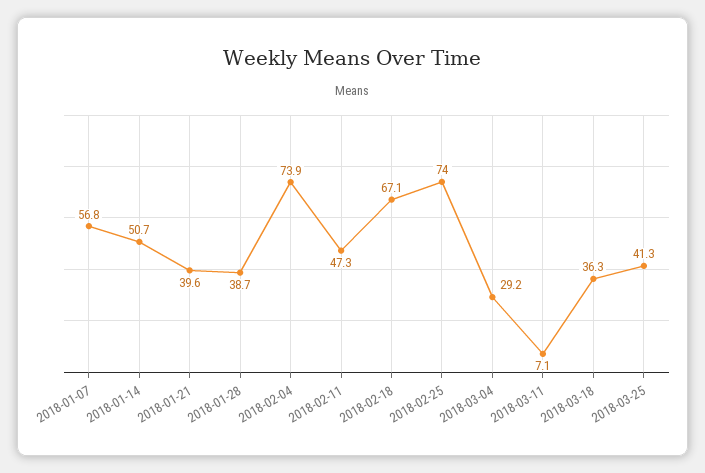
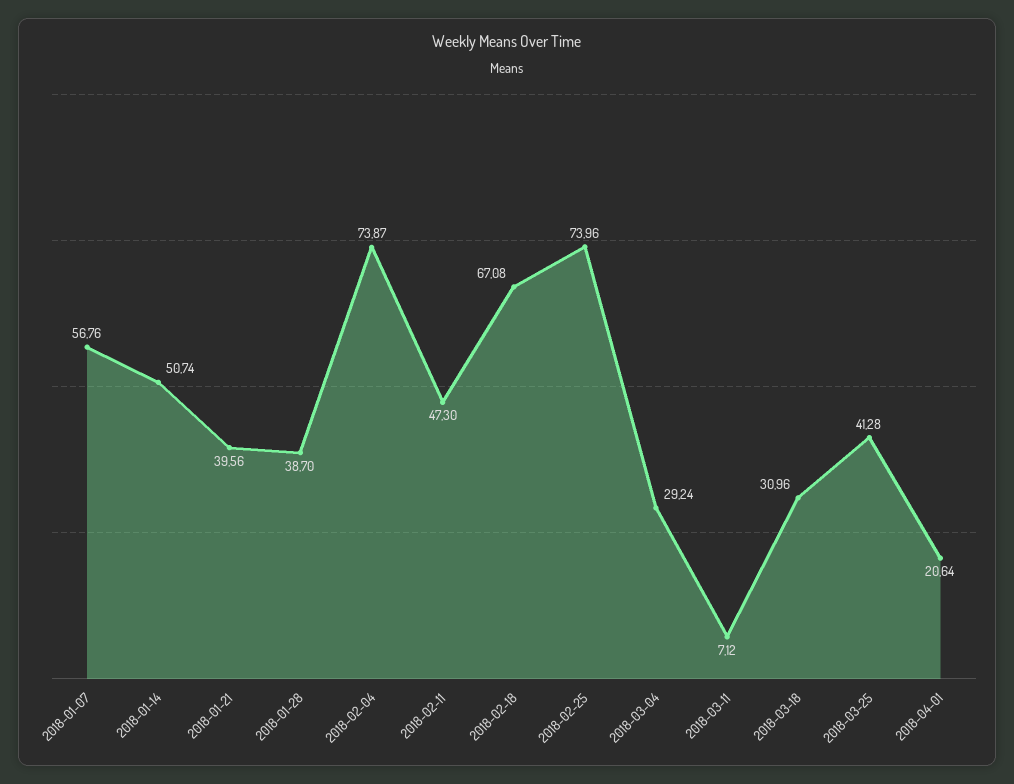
2018-03-18: 36.3 -> 30.96
2018-04-01: none -> 20.64

